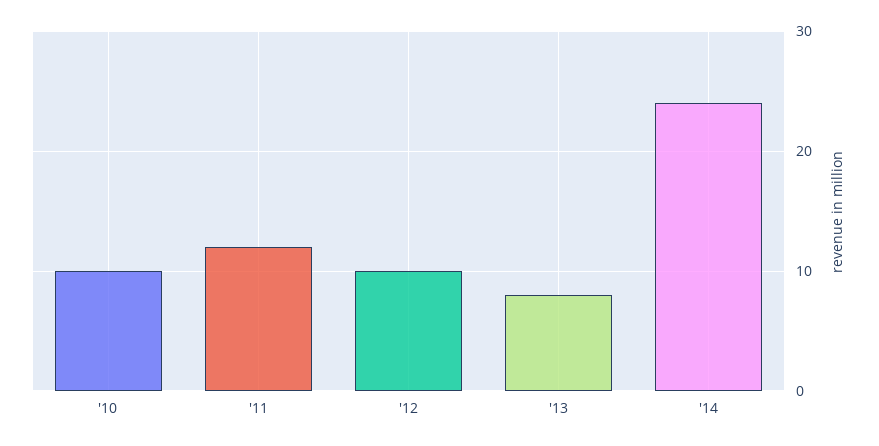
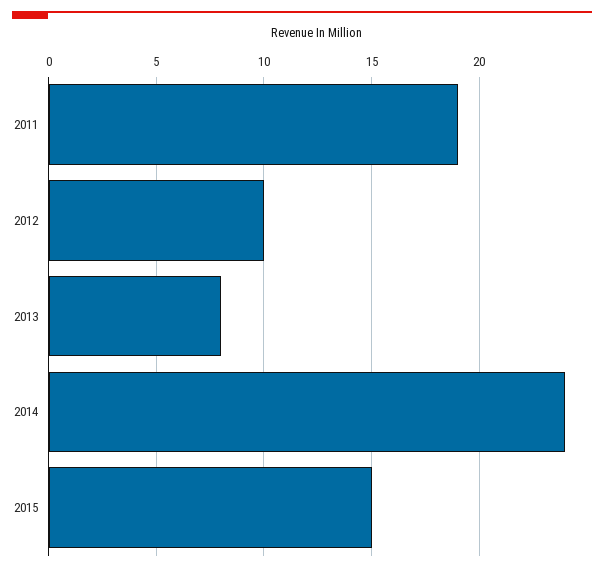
'10: 10 -> none
'11: 12 -> 19
2015: none -> 15

